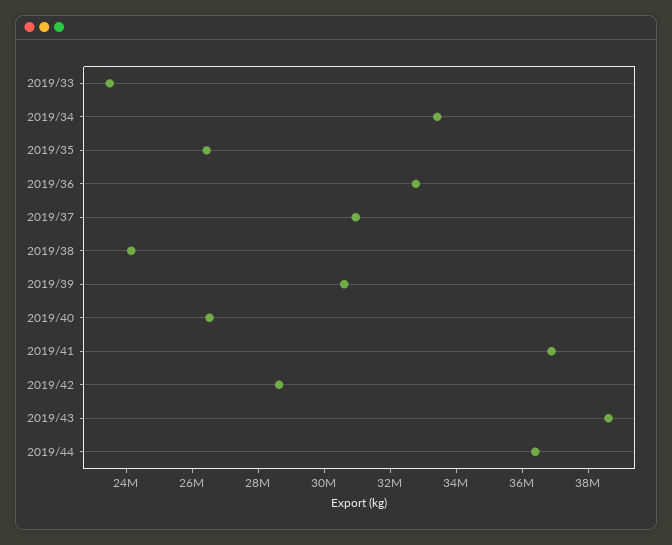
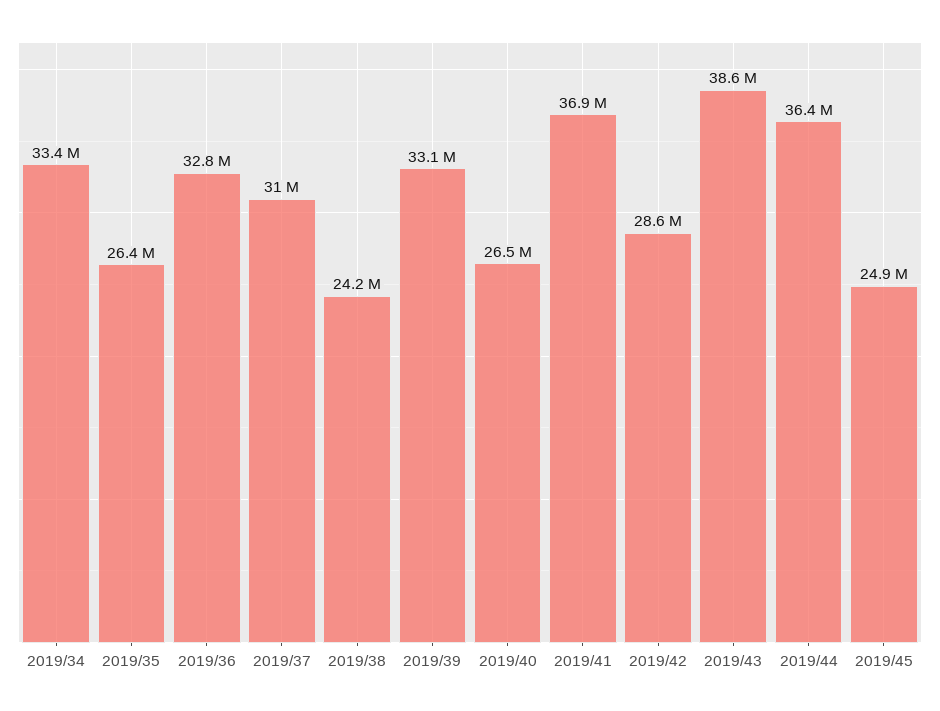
2019/33: 23500000 -> none
2019/39: 30500000 -> 33100000
2019/45: none -> 24900000

